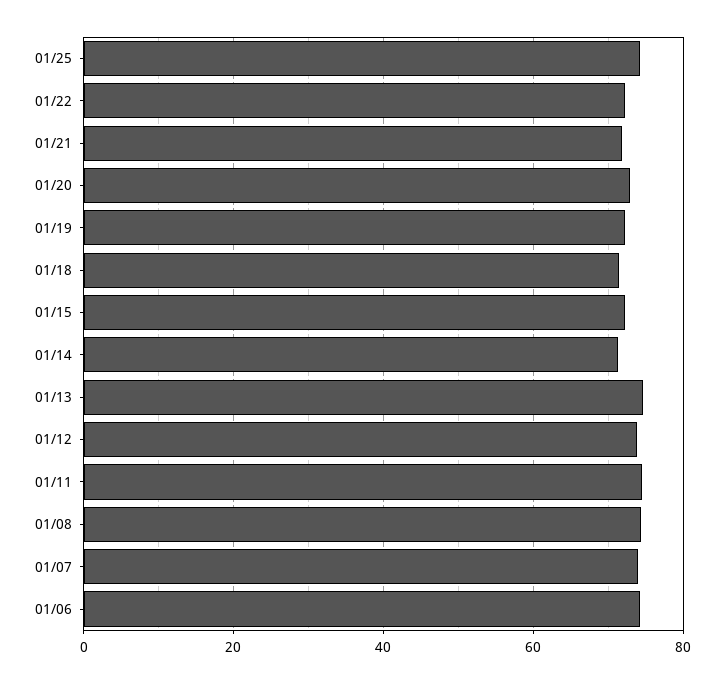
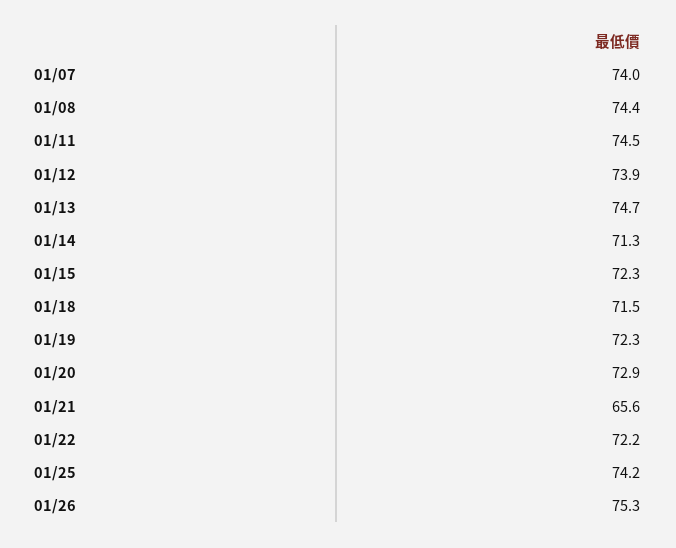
01/21: 72 -> 65.6
01/06: 74 -> none
01/26: none -> 75.3

